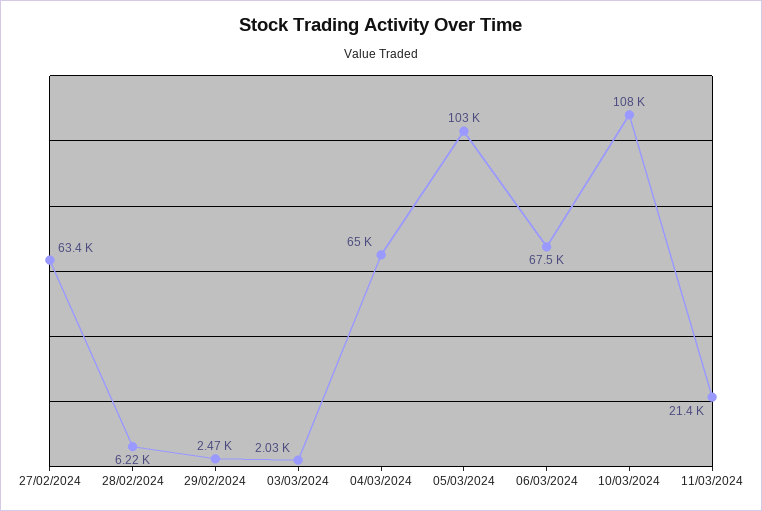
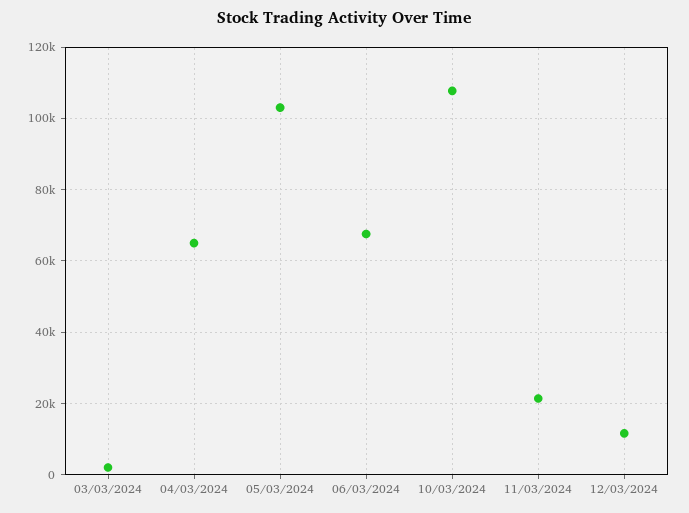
27/02/2024: 63400 -> none
28/02/2024: 6220 -> none
29/02/2024: 2470 -> none
12/03/2024: none -> 12000

